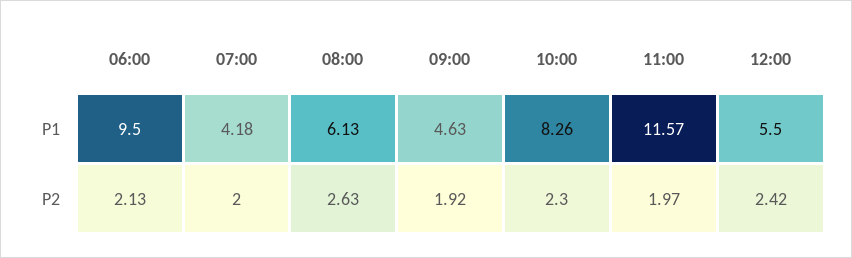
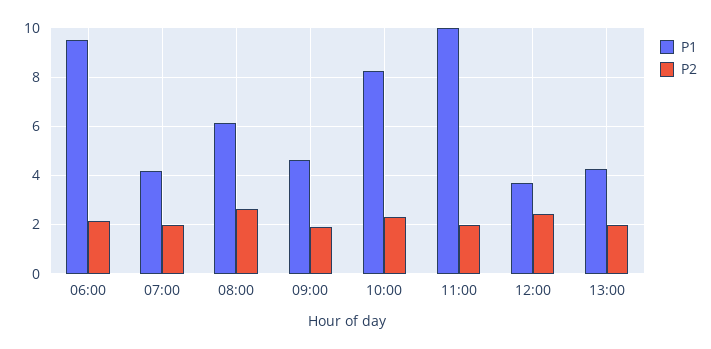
P1, 11:00: 11.57 -> 10
P1, 12:00: 5.5 -> 3.75
P1, 13:00: none -> 4.25
P2, 13:00: none -> 2

